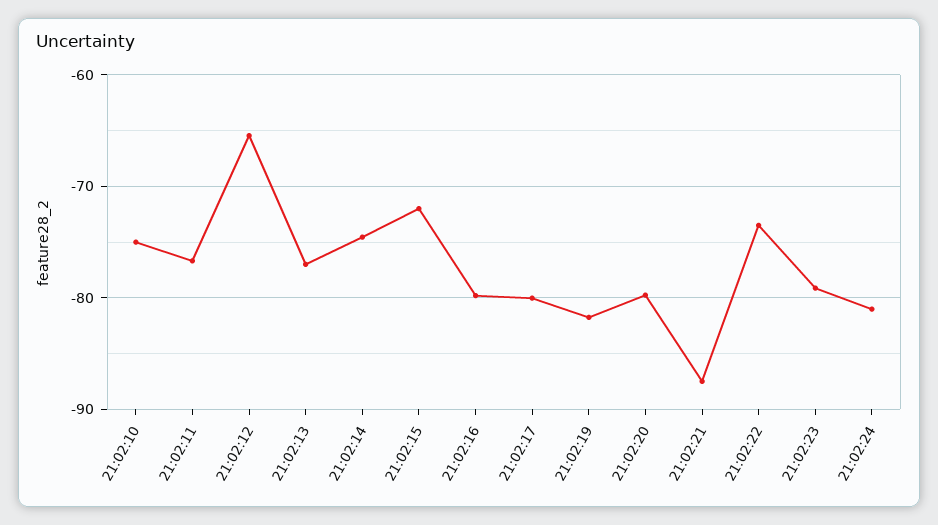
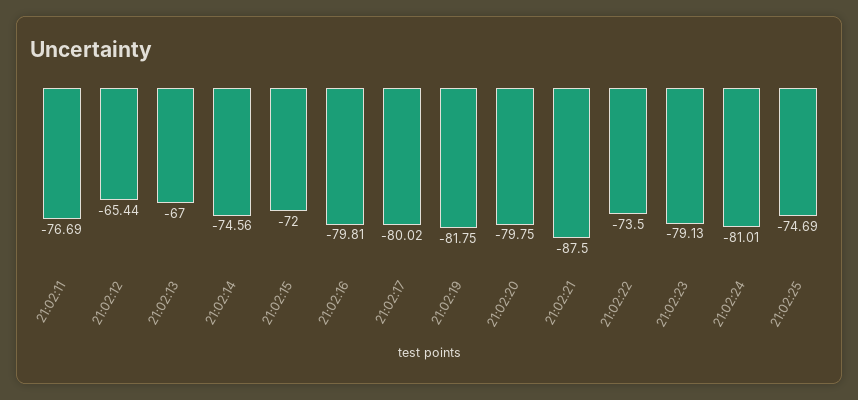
21:02:10: -75 -> none
21:02:13: -77 -> -67
21:02:25: none -> -74.69

